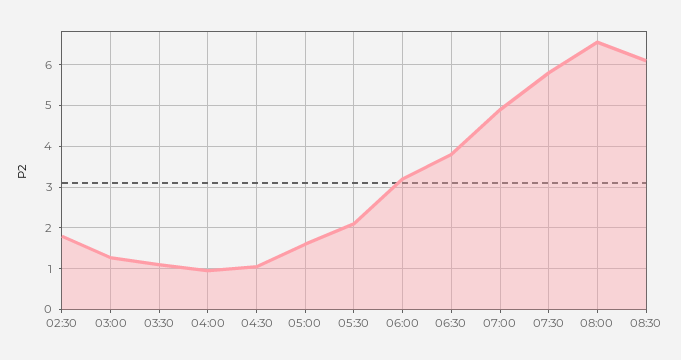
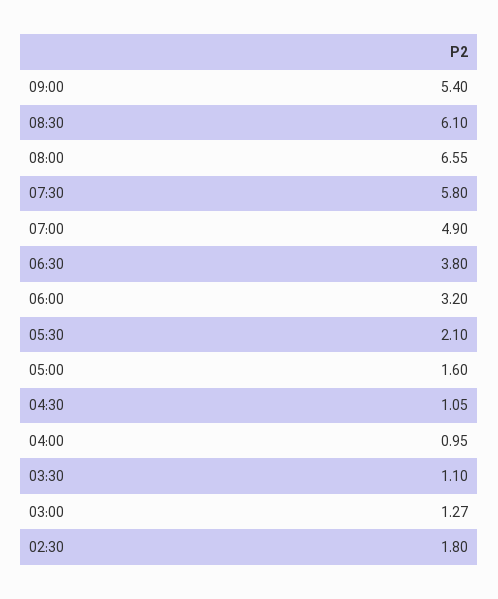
09:00: none -> 5.4

